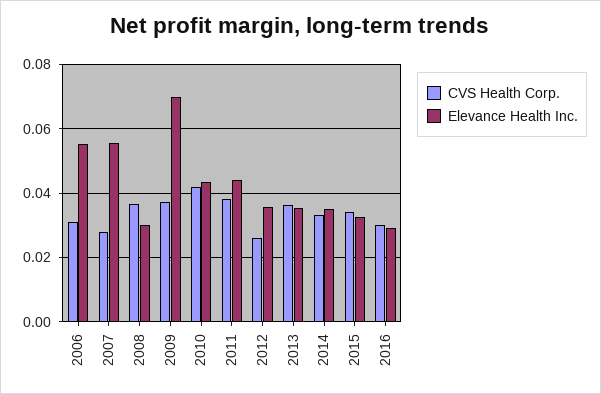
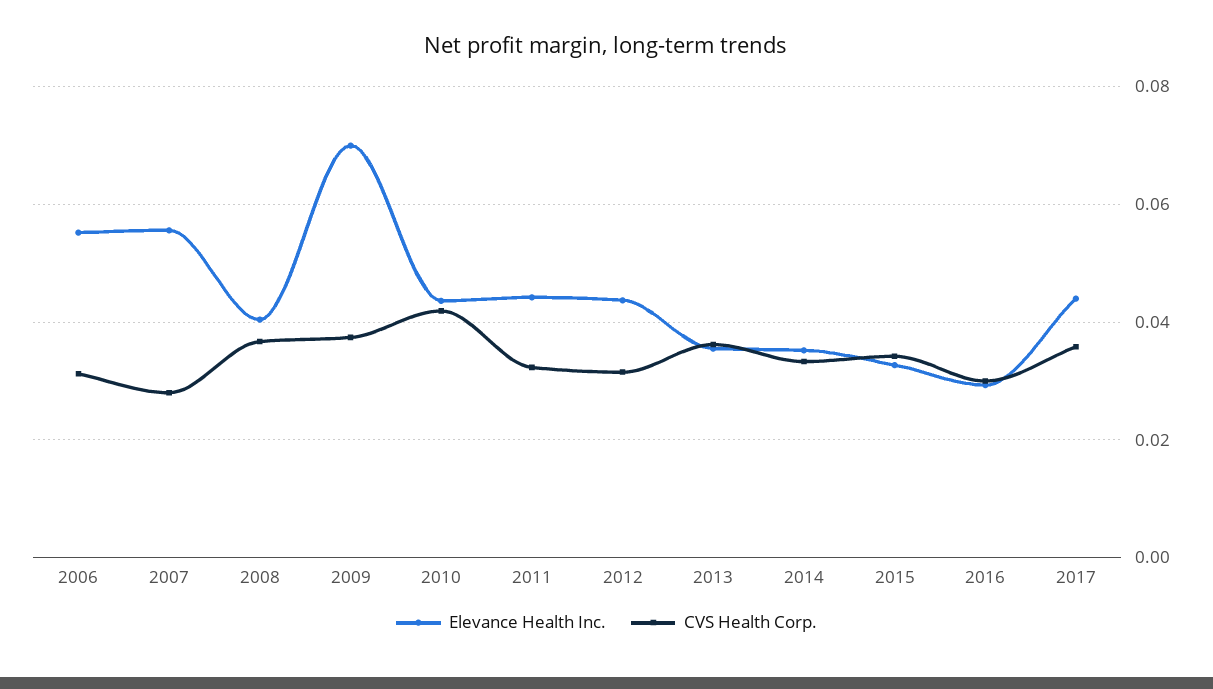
Elevance Health Inc., 2008: 0.03 -> 0.04
CVS Health Corp., 2011: 0.038 -> 0.032
CVS Health Corp., 2012: 0.026 -> 0.032
Elevance Health Inc., 2012: 0.036 -> 0.044
Elevance Health Inc., 2017: none -> 0.044
CVS Health Corp., 2017: none -> 0.036

